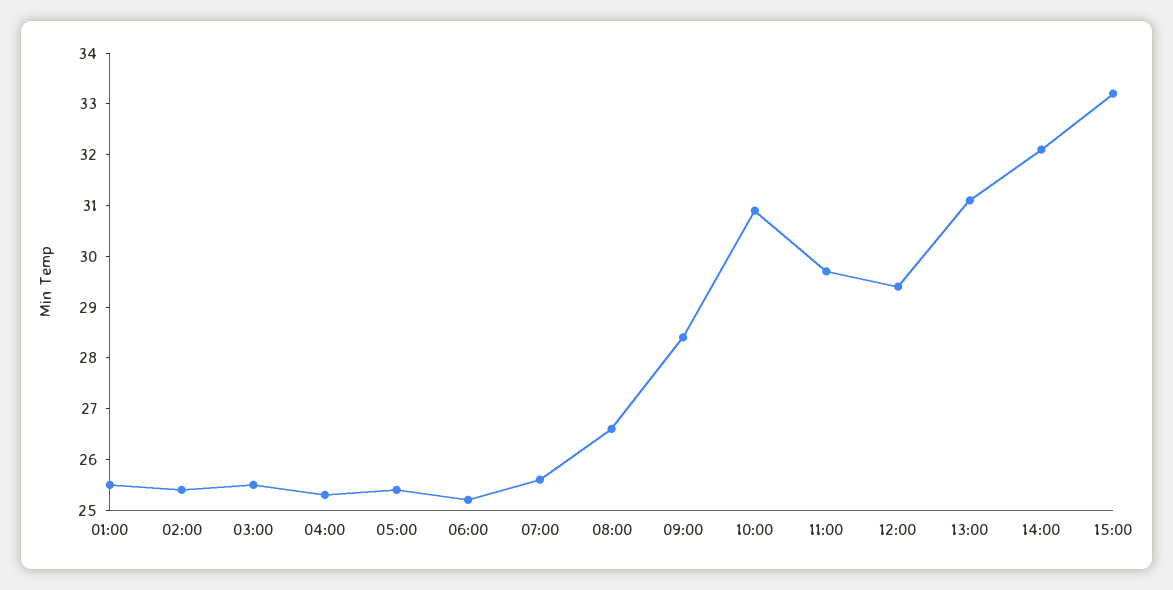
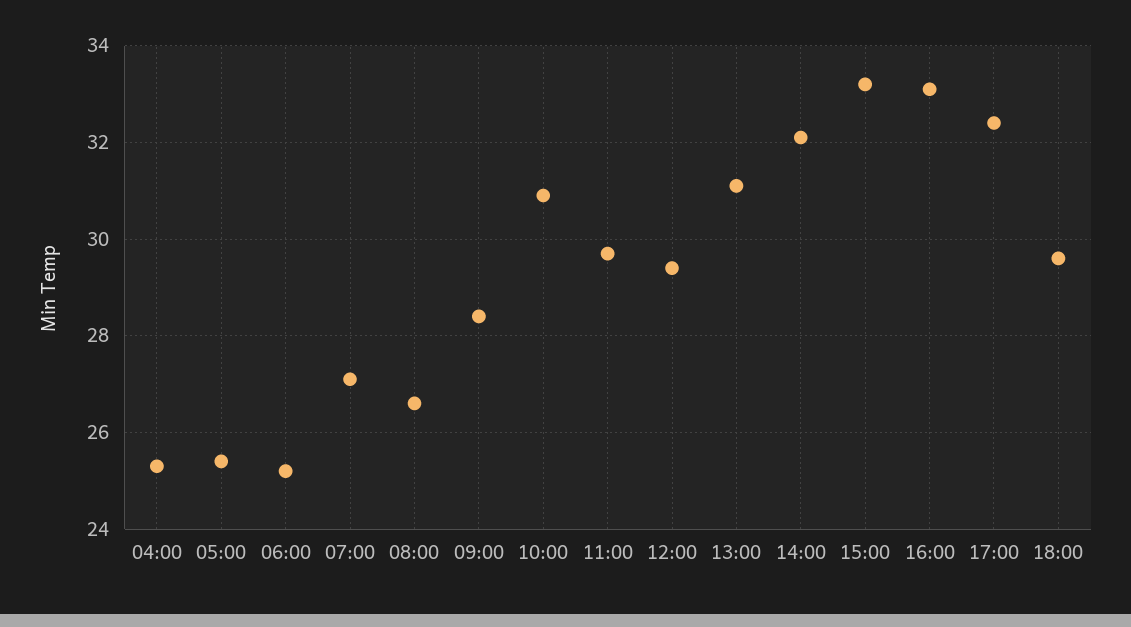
01:00: 25.5 -> none
02:00: 25.5 -> none
03:00: 25.5 -> none
07:00: 25.5 -> 27
16:00: none -> 33
17:00: none -> 32.5
18:00: none -> 29.5

